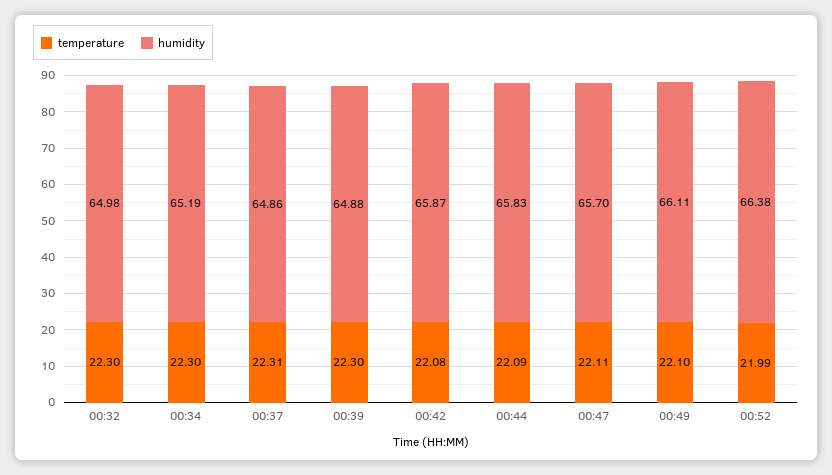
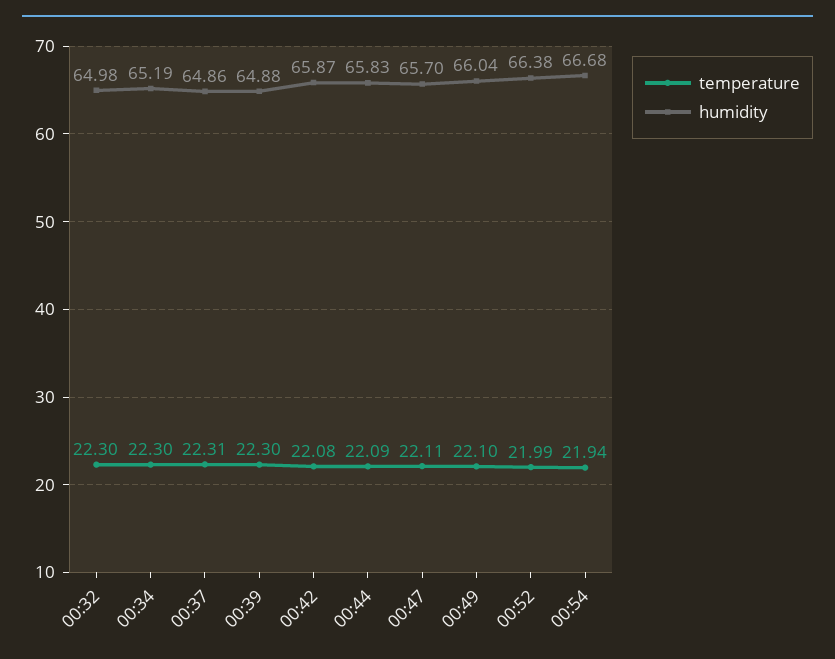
humidity, 00:49: 66.11 -> 66.04
temperature, 00:54: none -> 21.94
humidity, 00:54: none -> 66.68

